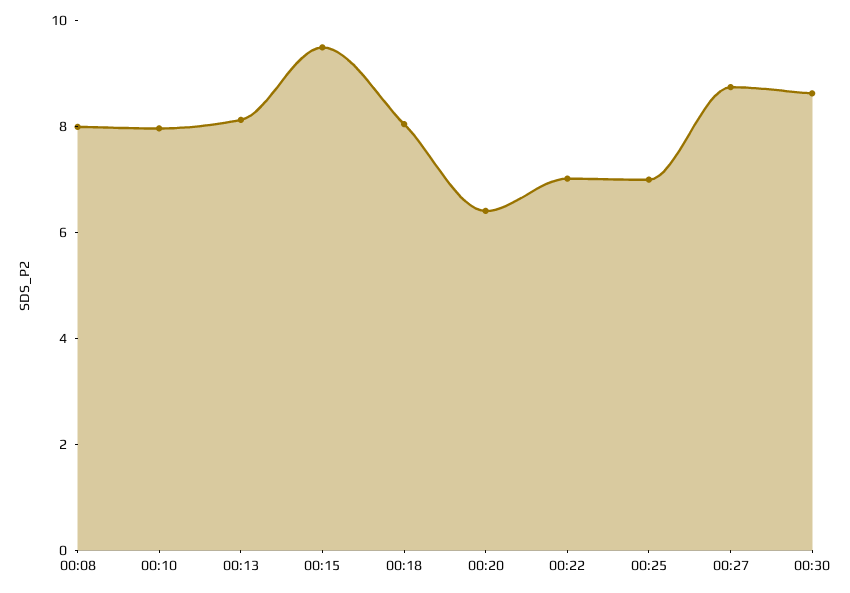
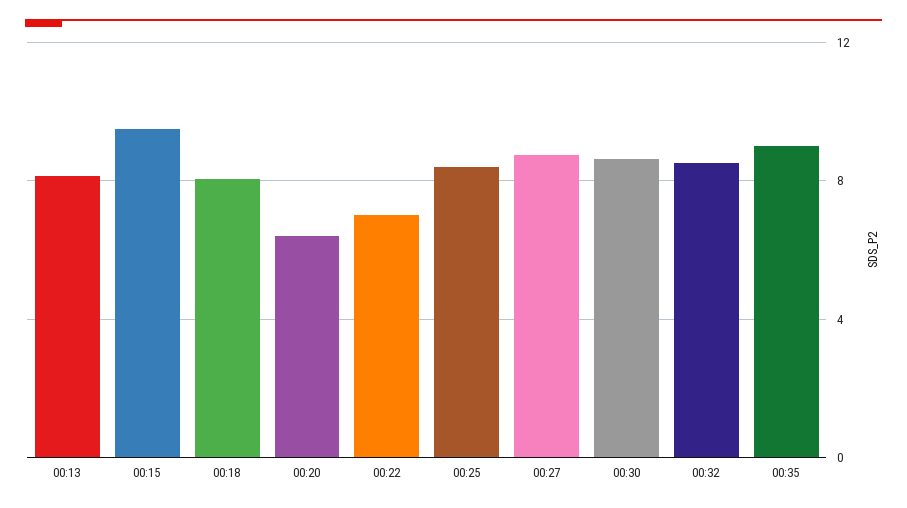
00:08: 8 -> none
00:10: 8 -> none
00:25: 7 -> 8.5
00:32: none -> 8.5
00:35: none -> 9

